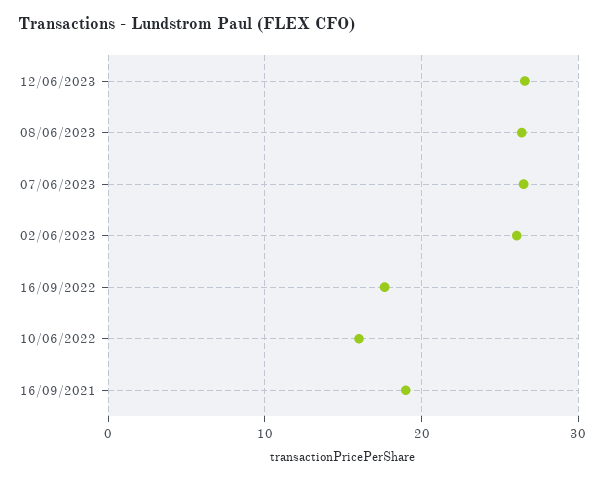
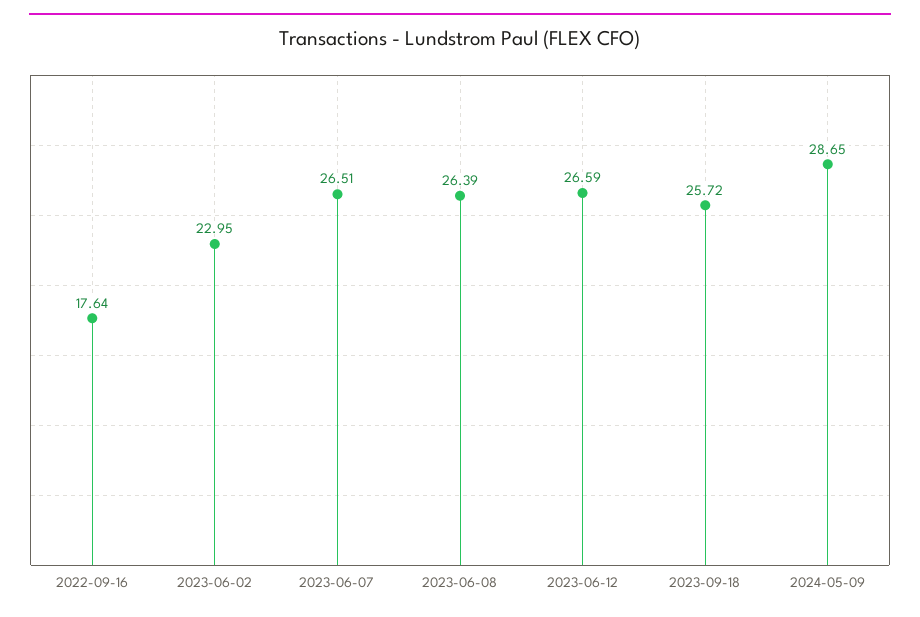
02/06/2023: 26 -> 22.95
10/06/2022: 16 -> none
16/09/2021: 19 -> none
2023-09-18: none -> 25.72
2024-05-09: none -> 28.65

